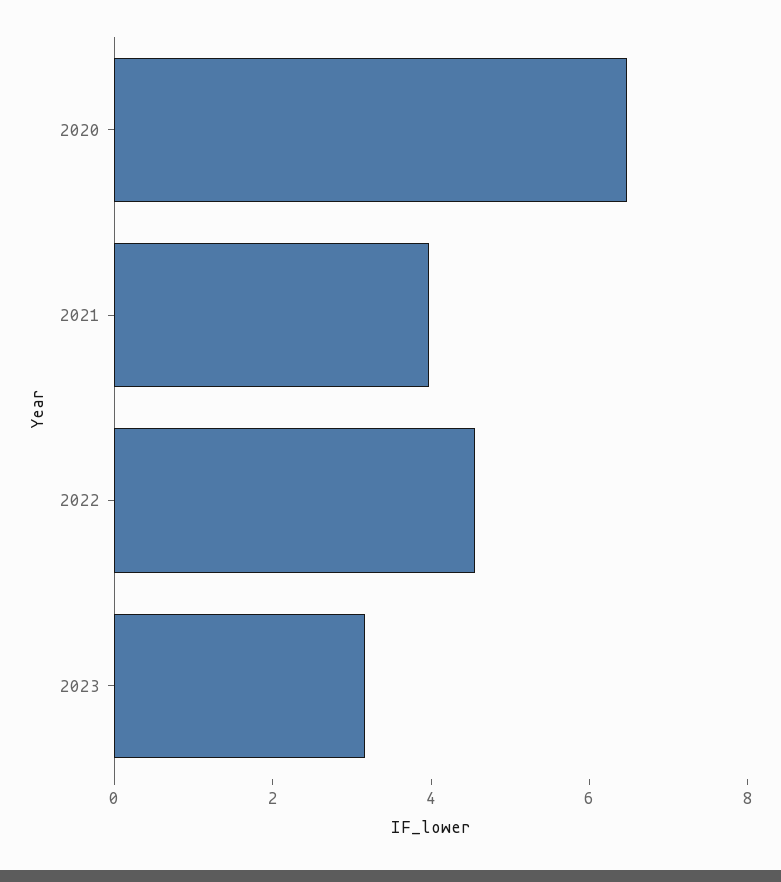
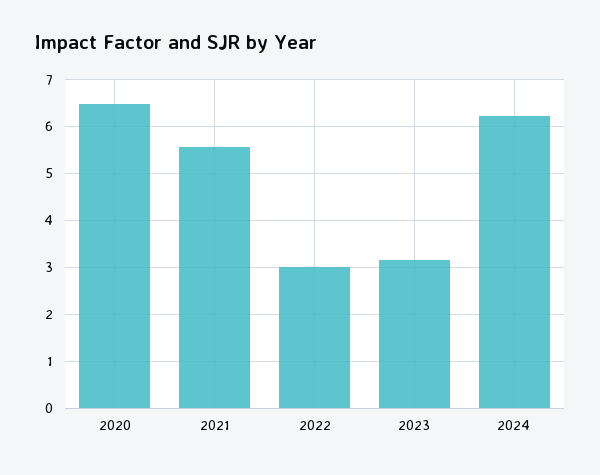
2021: 4 -> 5.6
2022: 4.5 -> 3
2024: none -> 6.2

